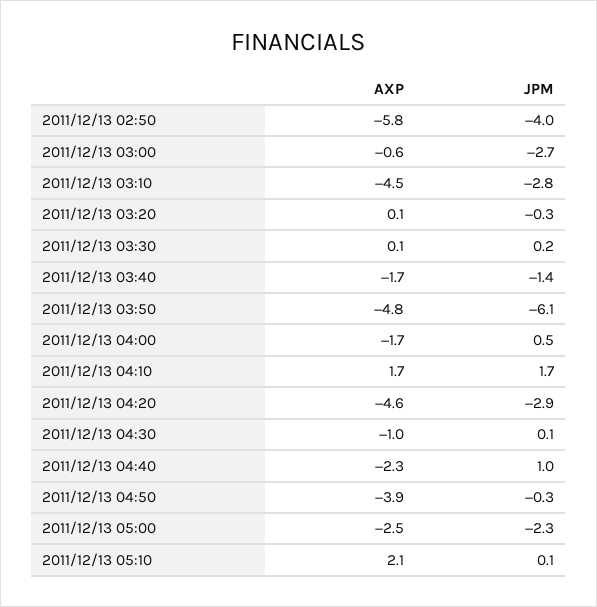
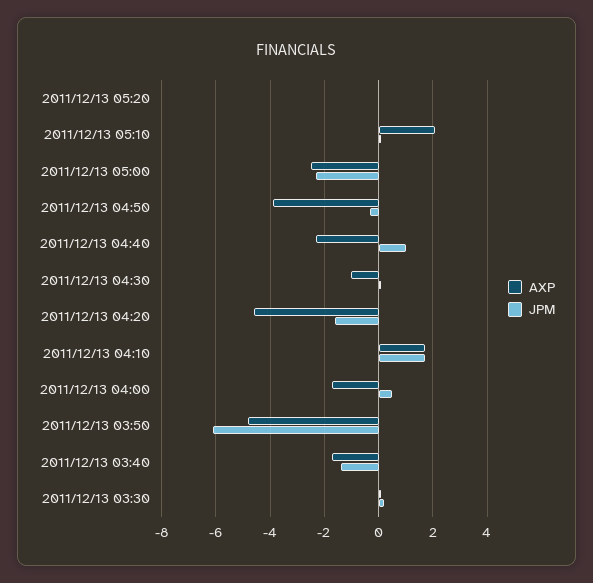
AXP, 2011/12/13 02:50: -5.8 -> none
JPM, 2011/12/13 02:50: -4 -> none
AXP, 2011/12/13 03:00: -0.6 -> none
JPM, 2011/12/13 03:00: -2.7 -> none
AXP, 2011/12/13 03:10: -4.5 -> none
JPM, 2011/12/13 03:10: -2.8 -> none
AXP, 2011/12/13 03:20: 0.1 -> none
JPM, 2011/12/13 03:20: -0.3 -> none
JPM, 2011/12/13 04:20: -2.9 -> -1.5
AXP, 2011/12/13 05:20: none -> 0
JPM, 2011/12/13 05:20: none -> 0

